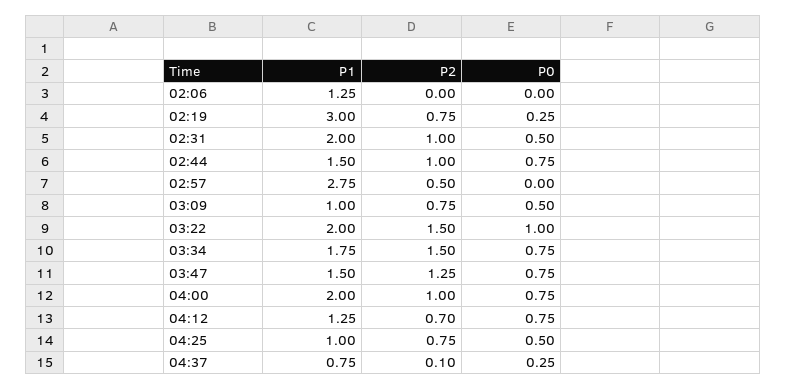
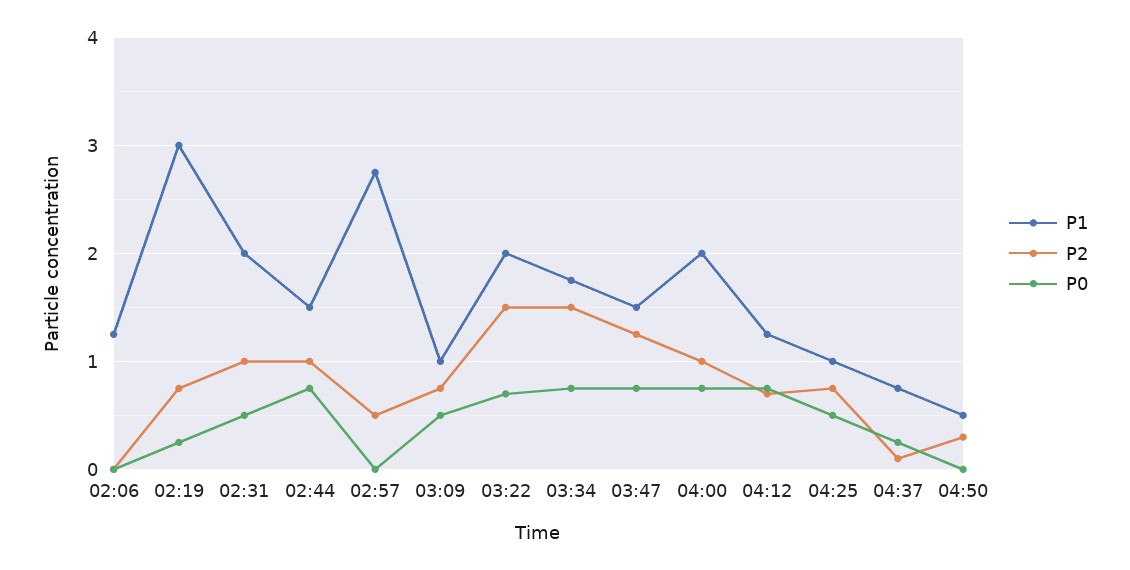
P0, 03:22: 1 -> 0.7
P1, 04:50: none -> 0.5
P2, 04:50: none -> 0.3
P0, 04:50: none -> 0

